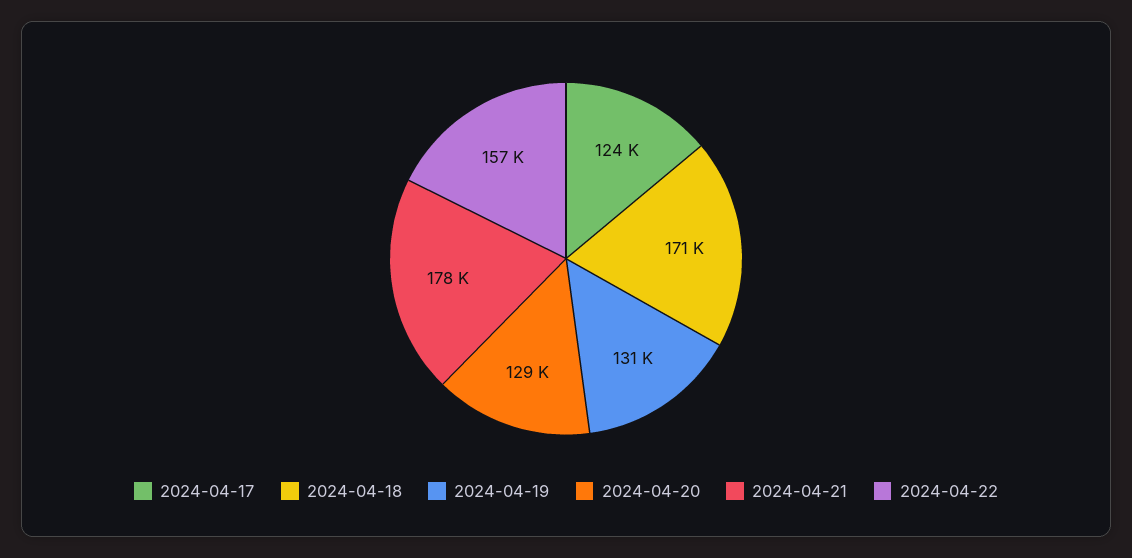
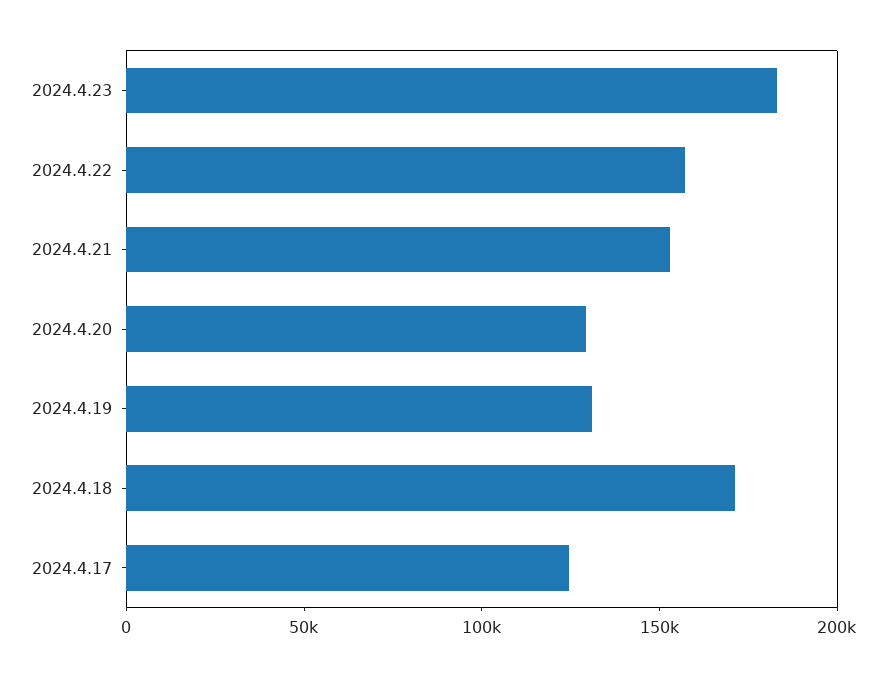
2024-04-21: 178000 -> 150000
2024.4.23: none -> 180000

